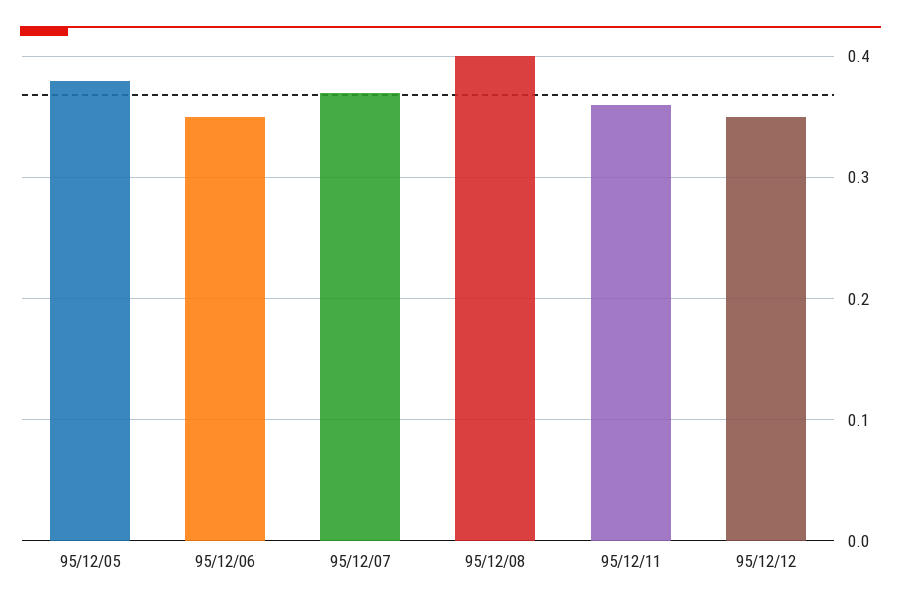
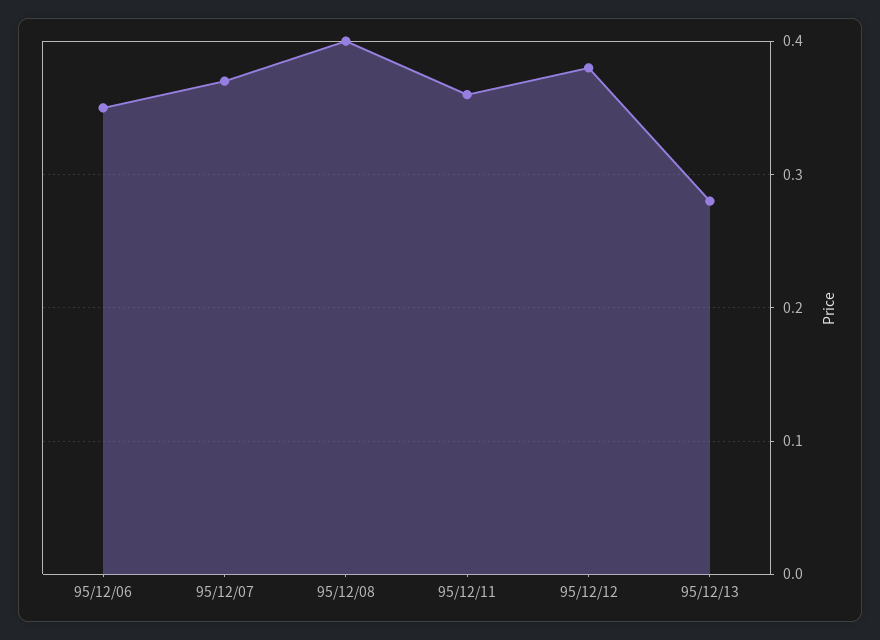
95/12/05: 0.38 -> none
95/12/12: 0.35 -> 0.38
95/12/13: none -> 0.28

